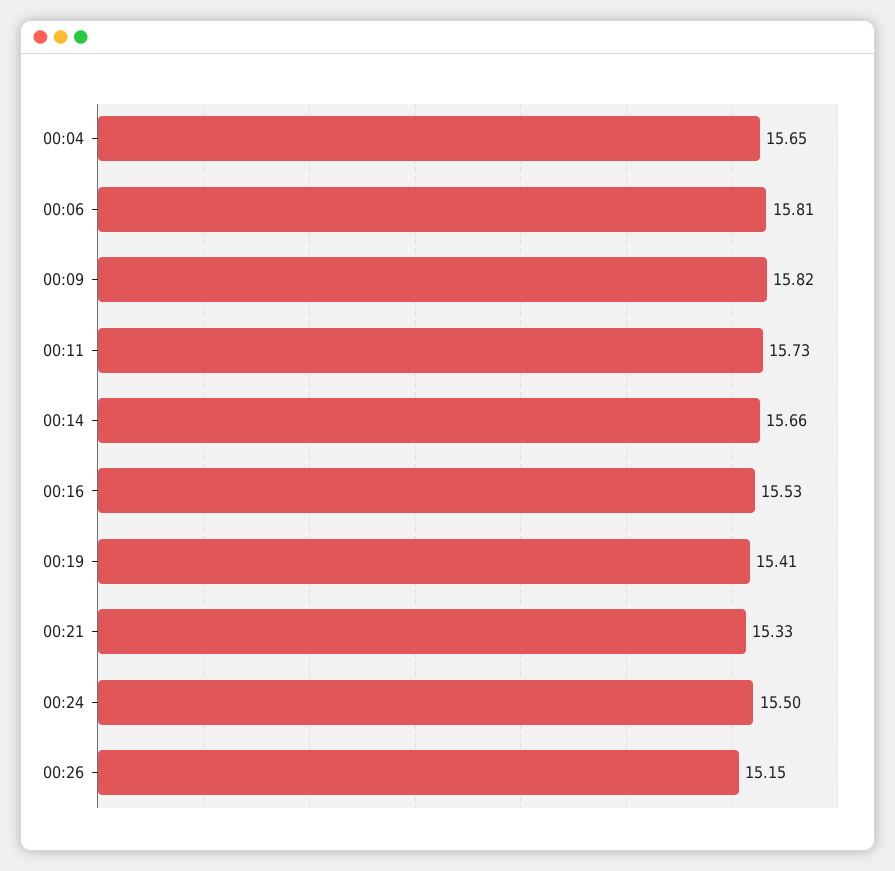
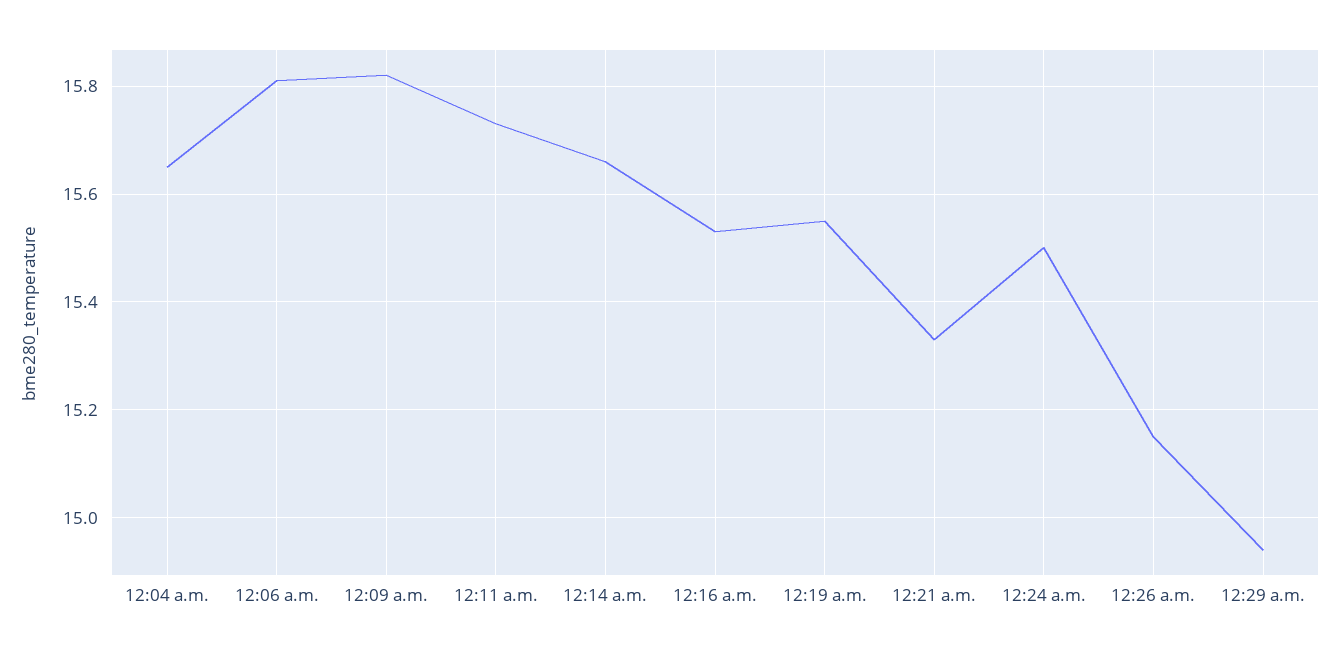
00:19: 15.41 -> 15.55
12:29 a.m.: none -> 14.95

